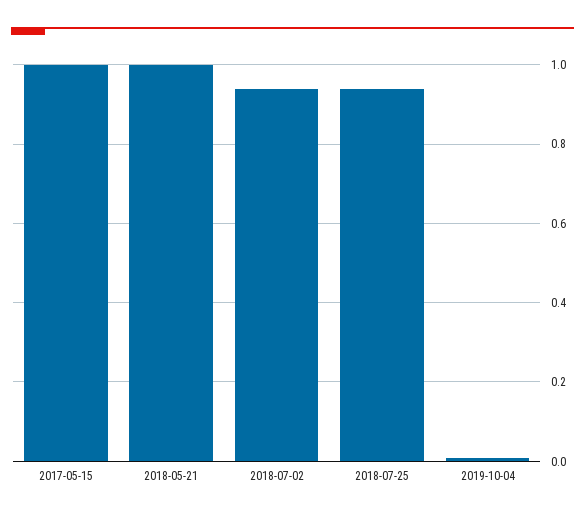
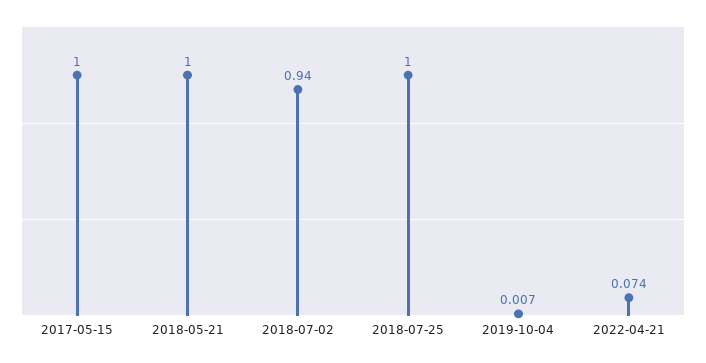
2018-07-25: 0.94 -> 1
2022-04-21: none -> 0.074

